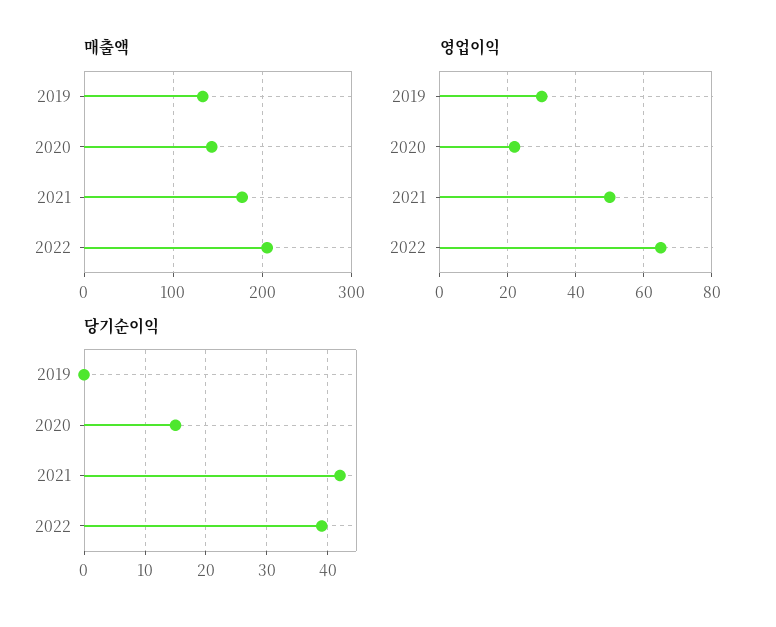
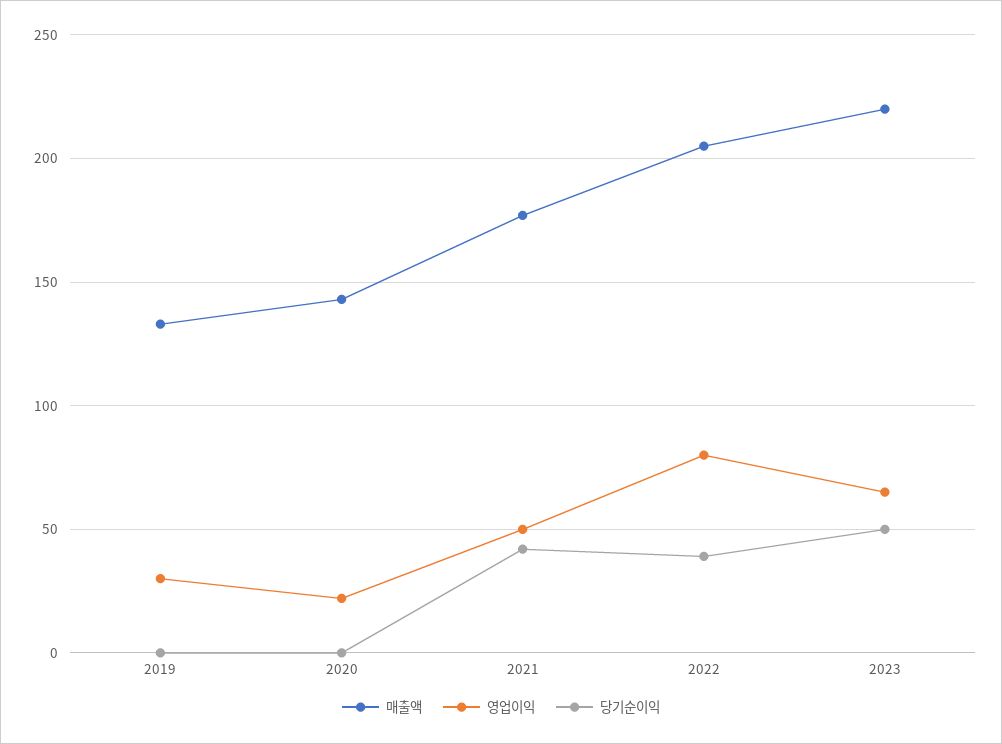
영업이익, 2022: 65 -> 80
당기순이익, 2020: 15 -> 0
매출액, 2023: none -> 220
영업이익, 2023: none -> 65
당기순이익, 2023: none -> 50

